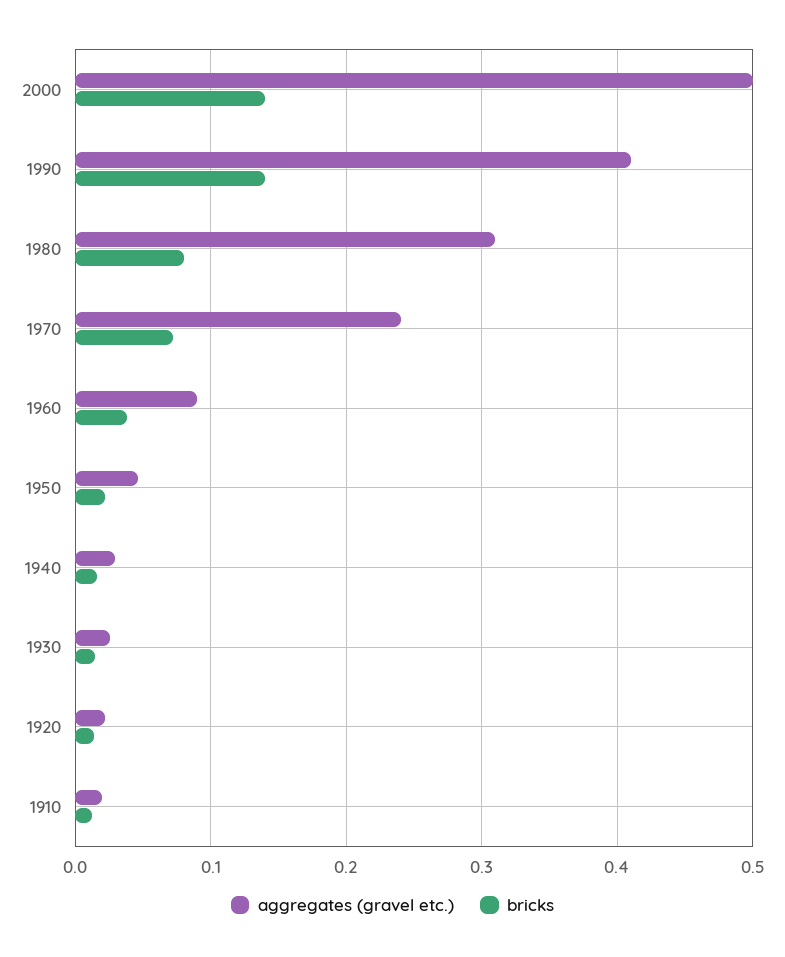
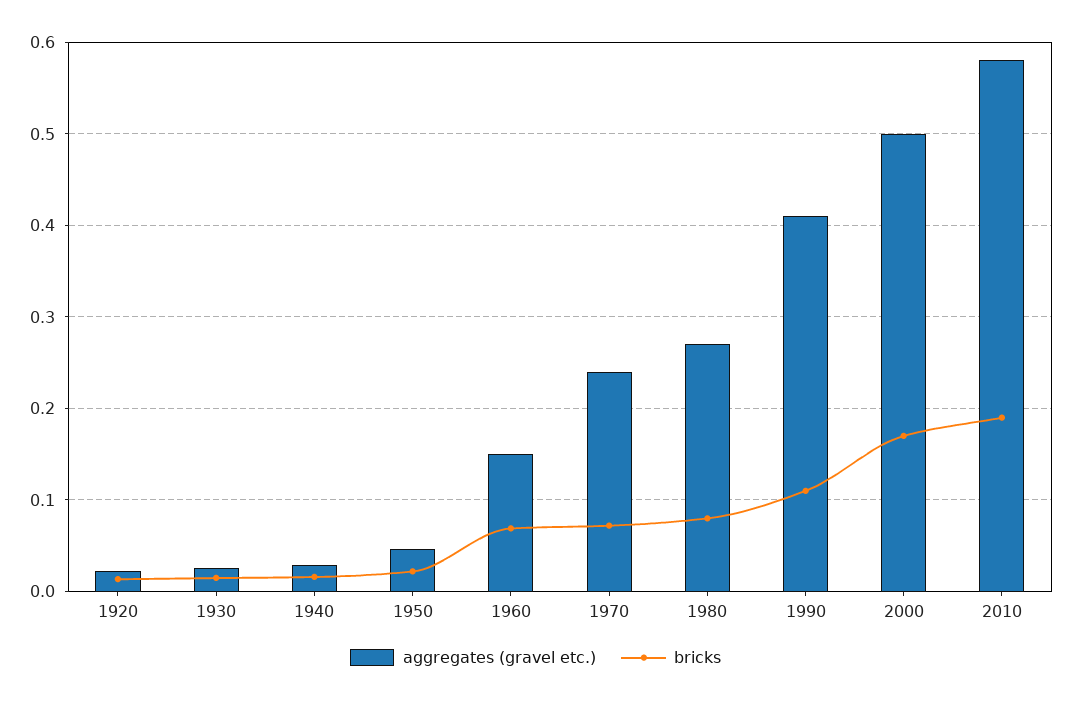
bricks, 2000: 0.14 -> 0.17
bricks, 1990: 0.14 -> 0.11
aggregates (gravel etc.), 1980: 0.31 -> 0.27
aggregates (gravel etc.), 1960: 0.09 -> 0.15
bricks, 1960: 0.04 -> 0.07
aggregates (gravel etc.), 1910: 0.02 -> none
bricks, 1910: 0.01 -> none
aggregates (gravel etc.), 2010: none -> 0.58
bricks, 2010: none -> 0.19

